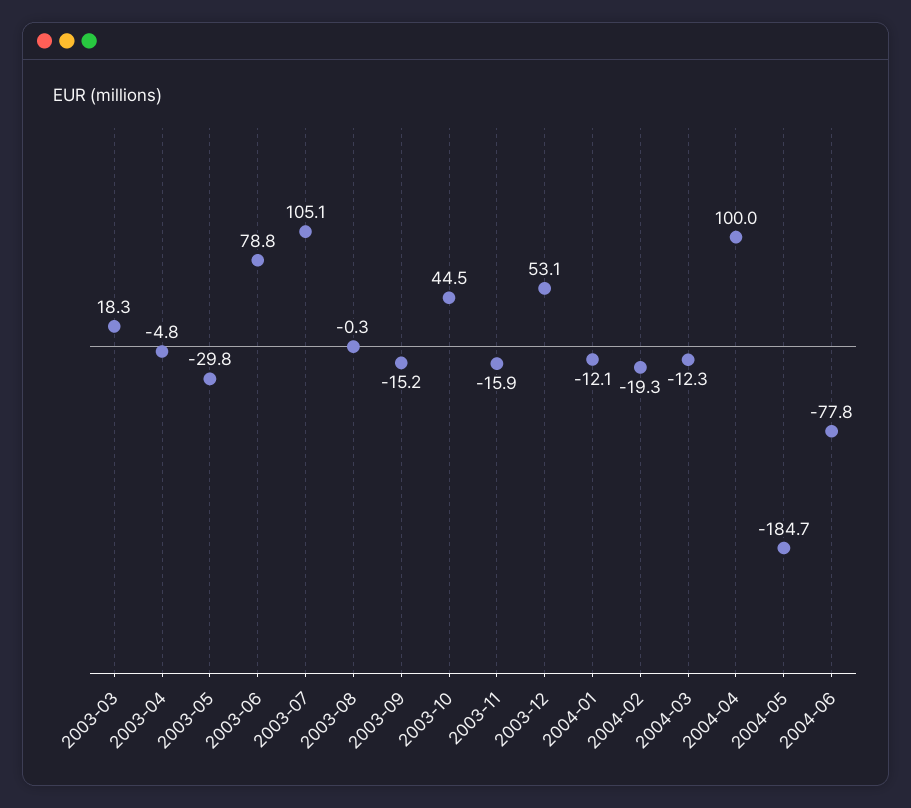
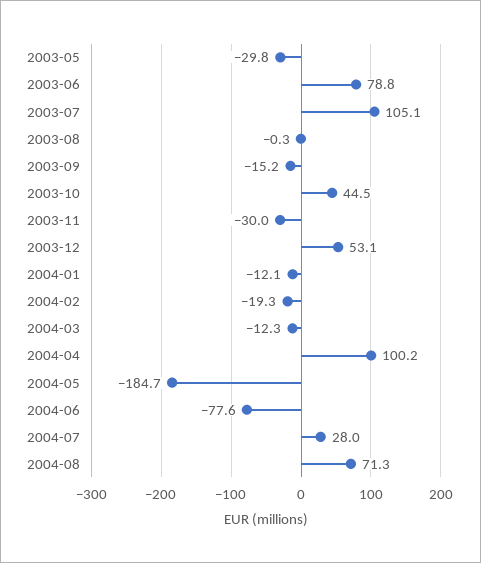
2003-03: 18.3 -> none
2003-04: -4.8 -> none
2003-11: -15.9 -> -30
2004-04: 100 -> 100.2
2004-06: -77.8 -> -77.6
2004-07: none -> 28
2004-08: none -> 71.3

